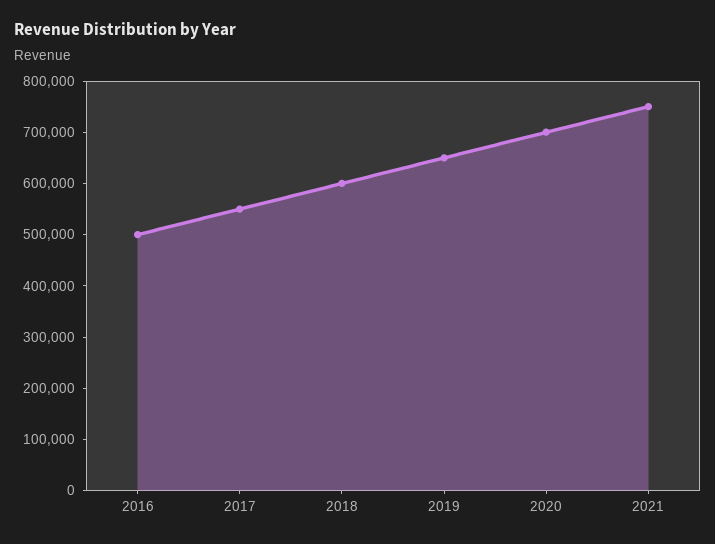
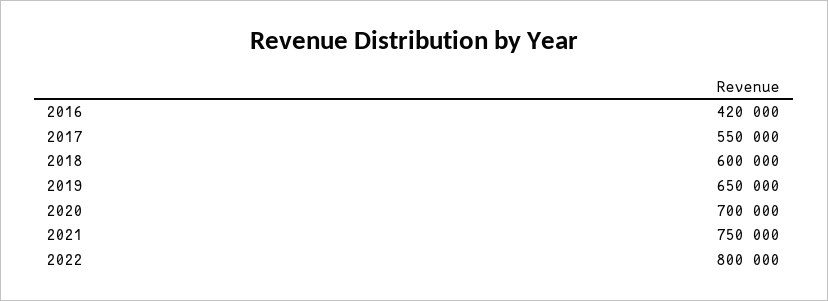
2016: 500000 -> 420000
2022: none -> 800000

